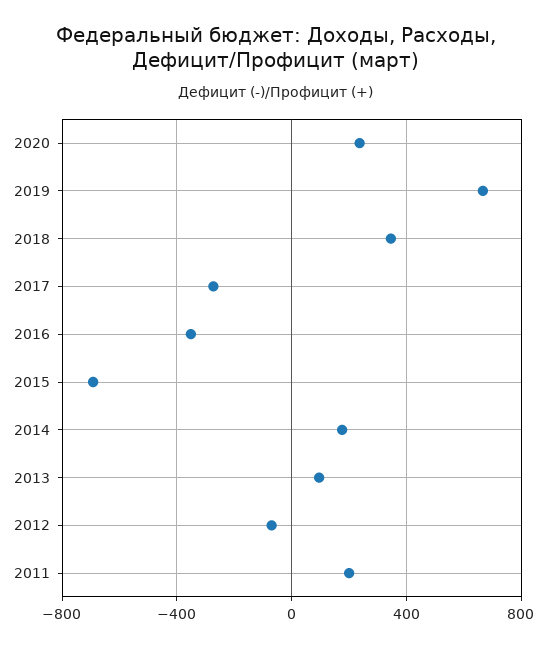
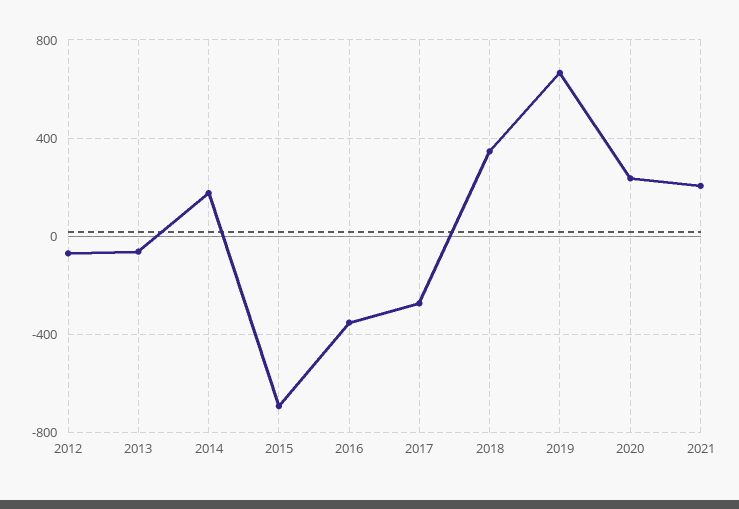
2013: 100 -> -50
2011: 200 -> none
2021: none -> 200

